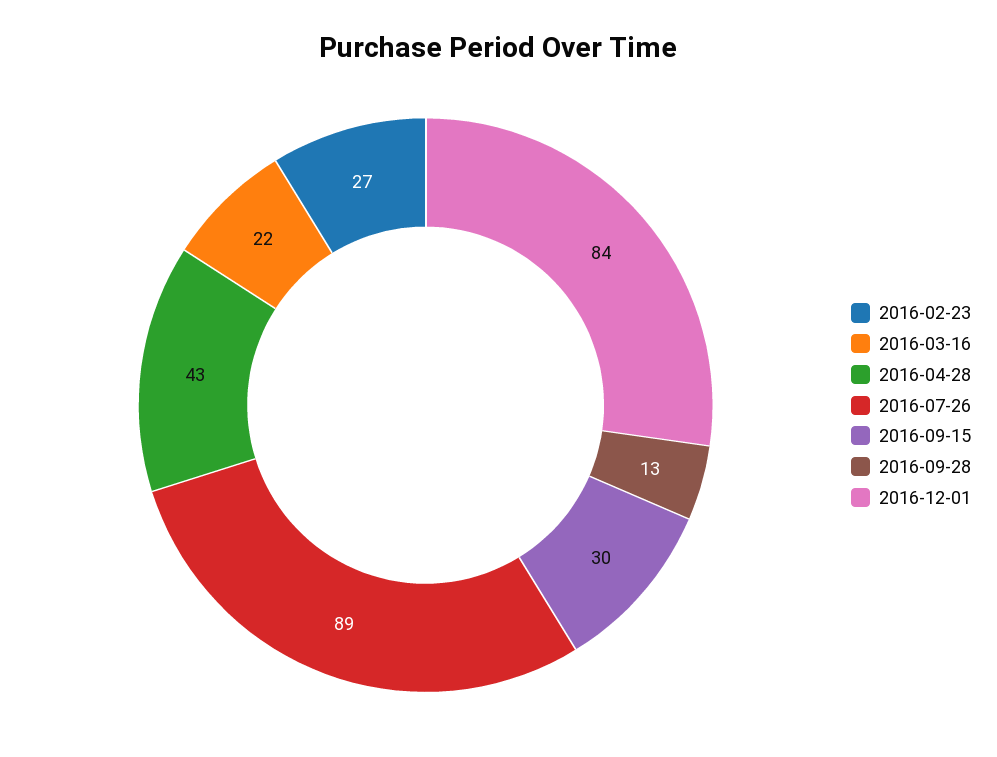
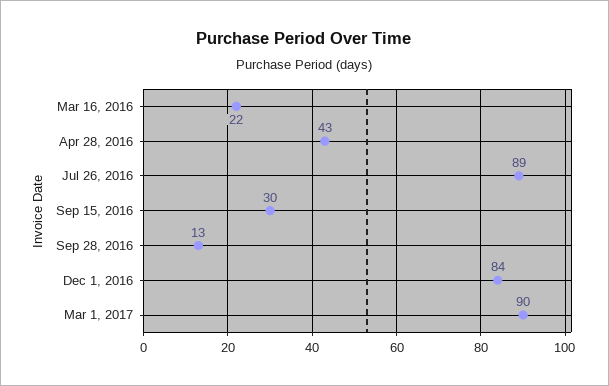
2016-02-23: 27 -> none
Mar 1, 2017: none -> 90

